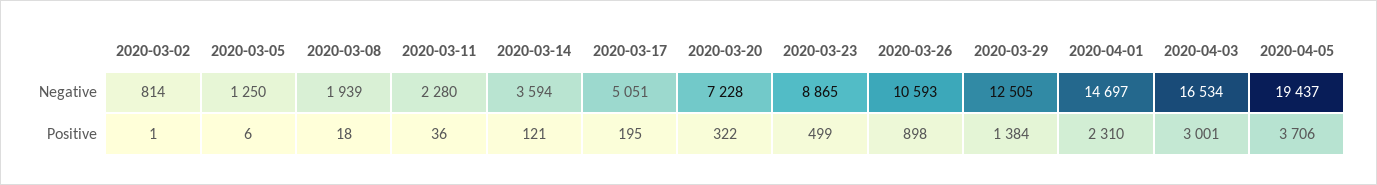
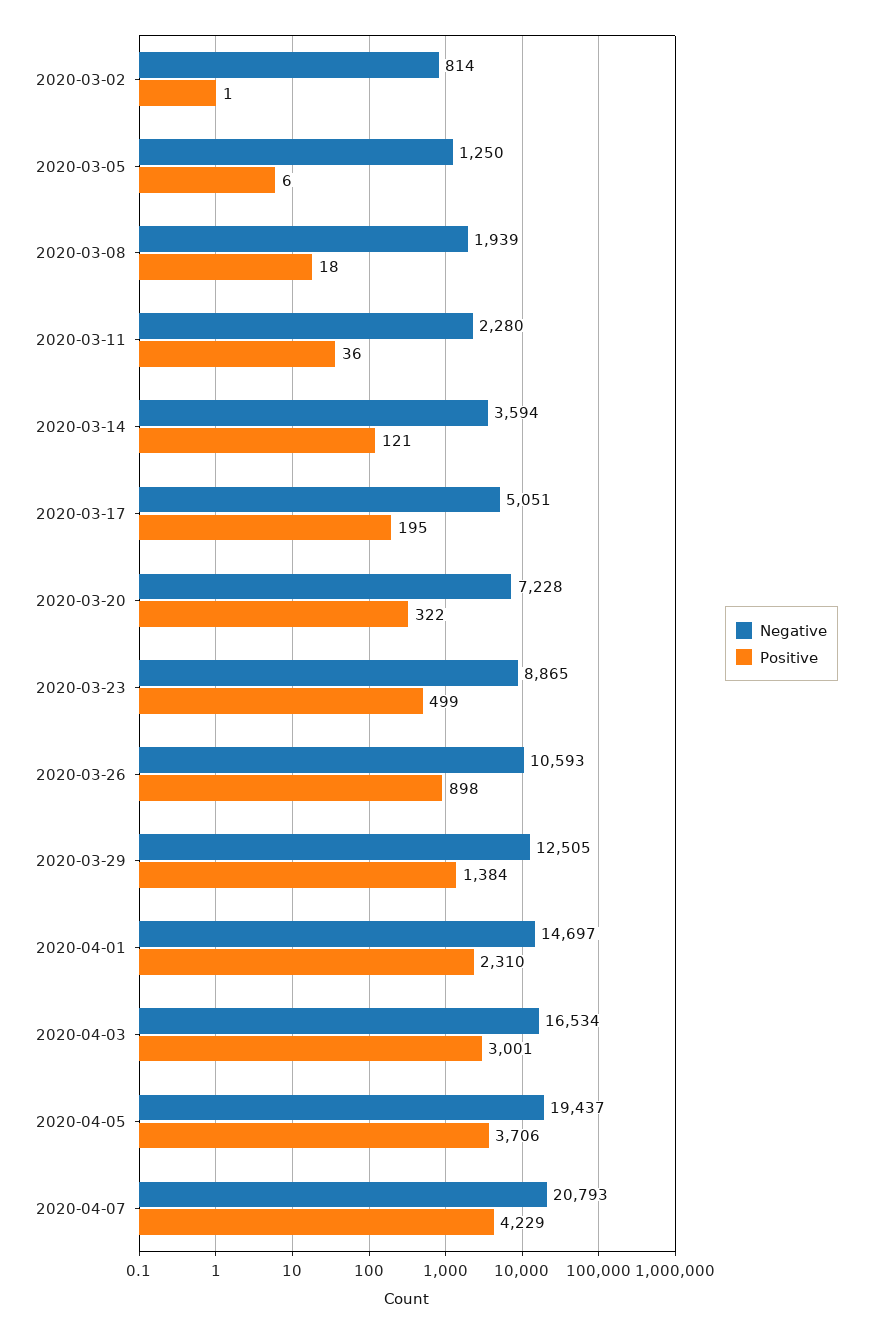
Negative, 2020-04-07: none -> 20793
Positive, 2020-04-07: none -> 4229

